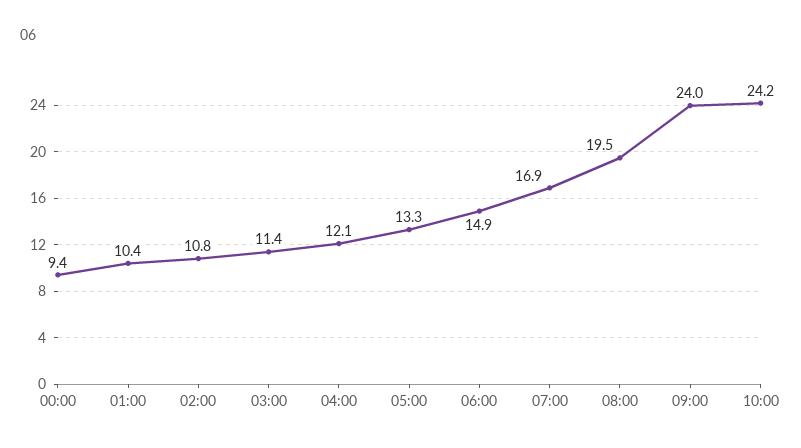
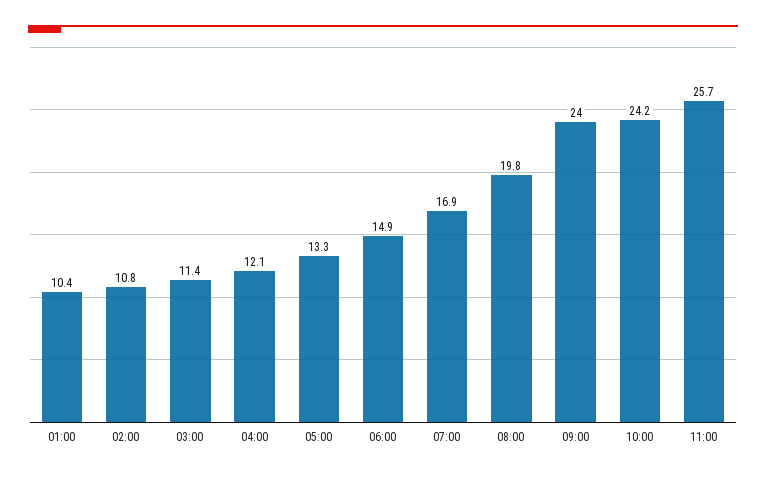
00:00: 9.4 -> none
08:00: 19.5 -> 19.8
11:00: none -> 25.7

